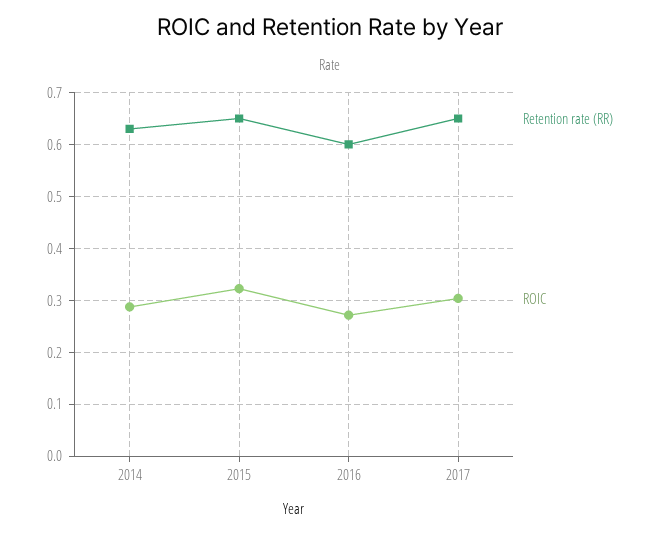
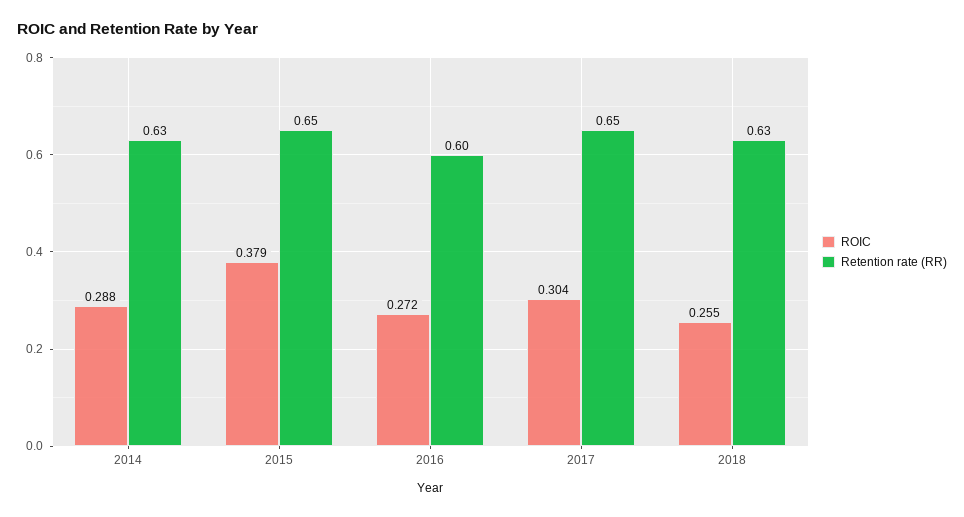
ROIC, 2015: 0.32 -> 0.379
ROIC, 2018: none -> 0.255
Retention rate (RR), 2018: none -> 0.63

